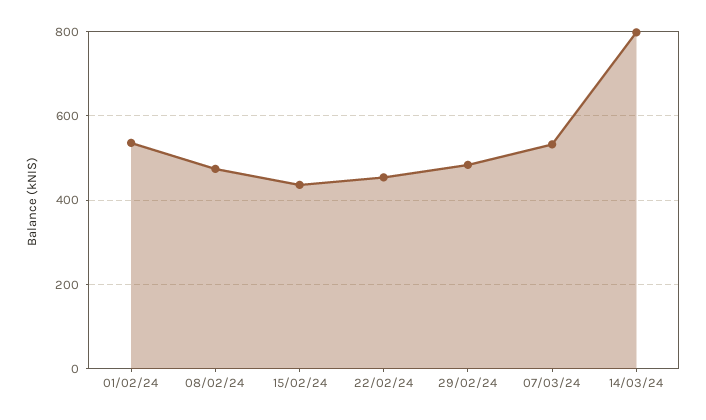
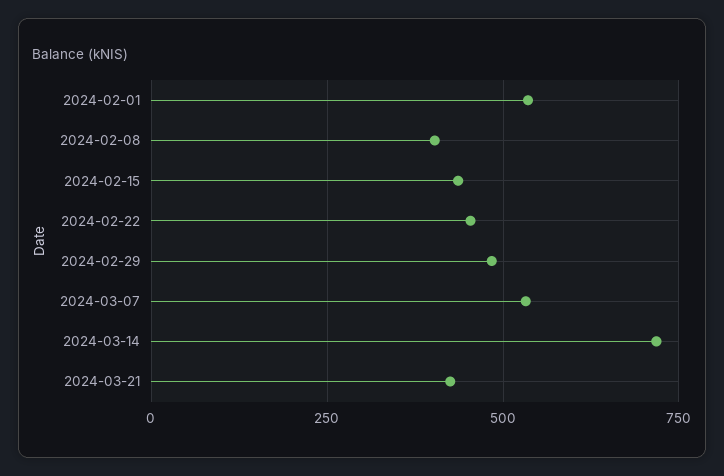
08/02/24: 480 -> 400
14/03/24: 800 -> 725
2024-03-21: none -> 425

